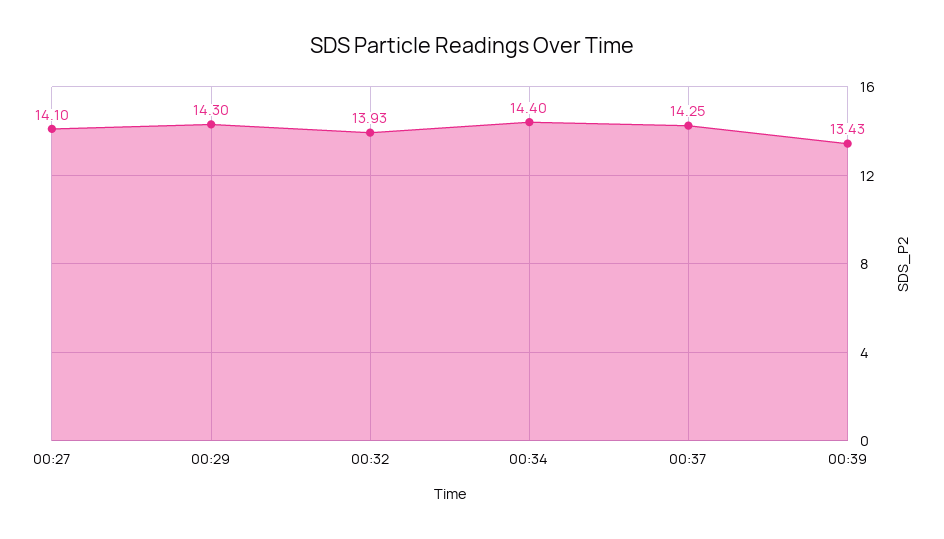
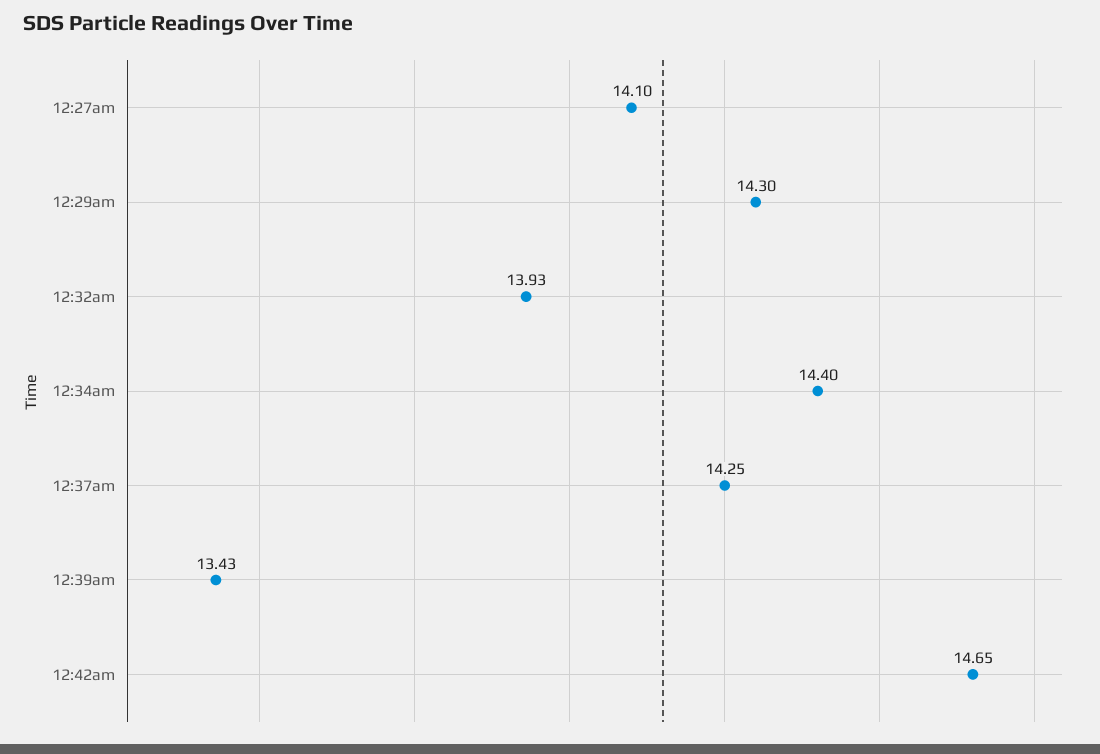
12:42am: none -> 14.65

